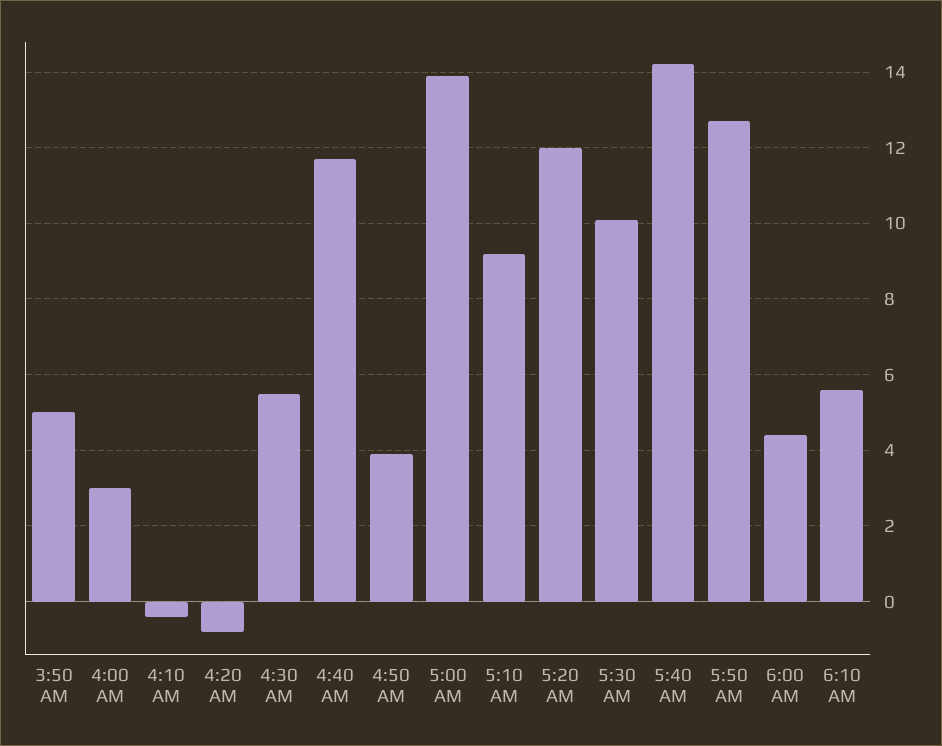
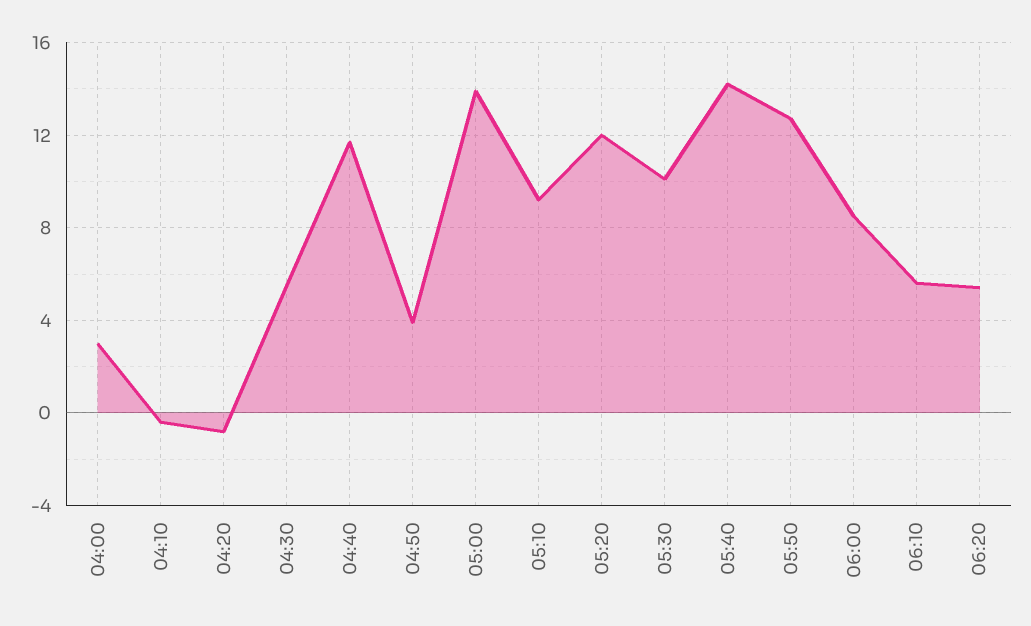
3:50 AM: 5 -> none
6:00 AM: 4.5 -> 8.5
06:20: none -> 5.5

